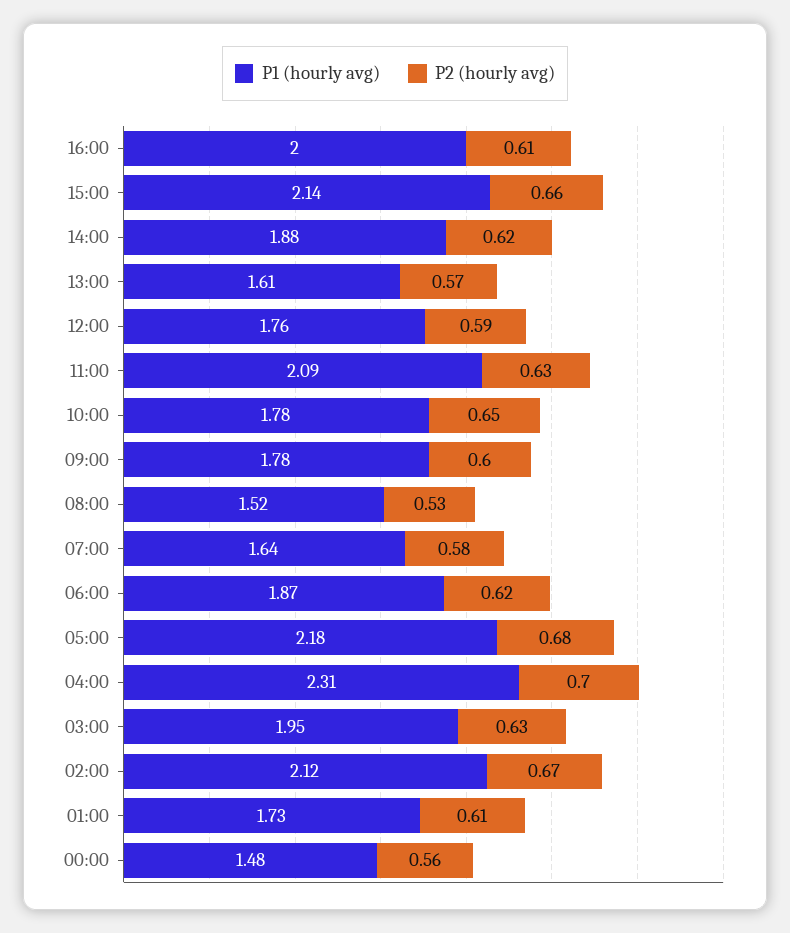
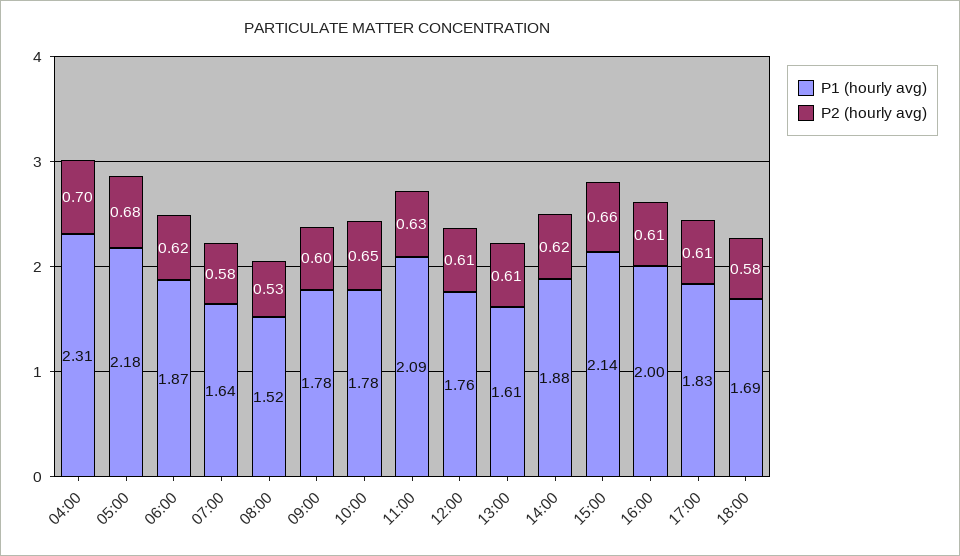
P2 (hourly avg), 13:00: 0.57 -> 0.61
P2 (hourly avg), 12:00: 0.59 -> 0.61
P1 (hourly avg), 03:00: 1.95 -> none
P2 (hourly avg), 03:00: 0.63 -> none
P1 (hourly avg), 02:00: 2.12 -> none
P2 (hourly avg), 02:00: 0.67 -> none
P1 (hourly avg), 01:00: 1.73 -> none
P2 (hourly avg), 01:00: 0.61 -> none
P1 (hourly avg), 00:00: 1.48 -> none
P2 (hourly avg), 00:00: 0.56 -> none
P1 (hourly avg), 17:00: none -> 1.83
P2 (hourly avg), 17:00: none -> 0.61
P1 (hourly avg), 18:00: none -> 1.69
P2 (hourly avg), 18:00: none -> 0.58

